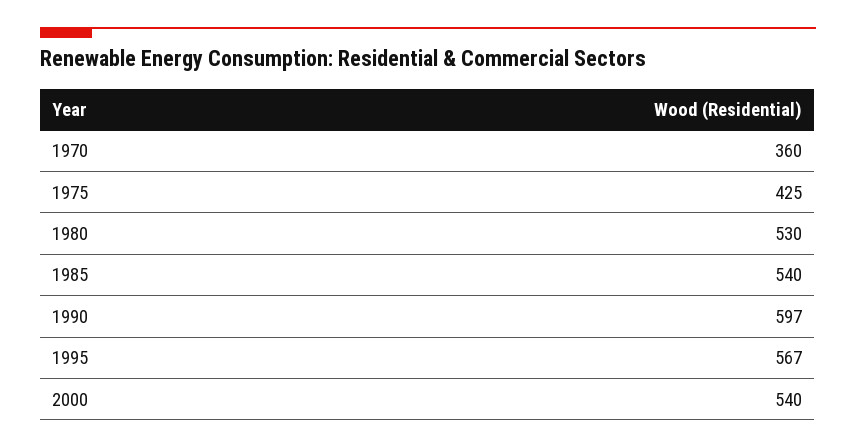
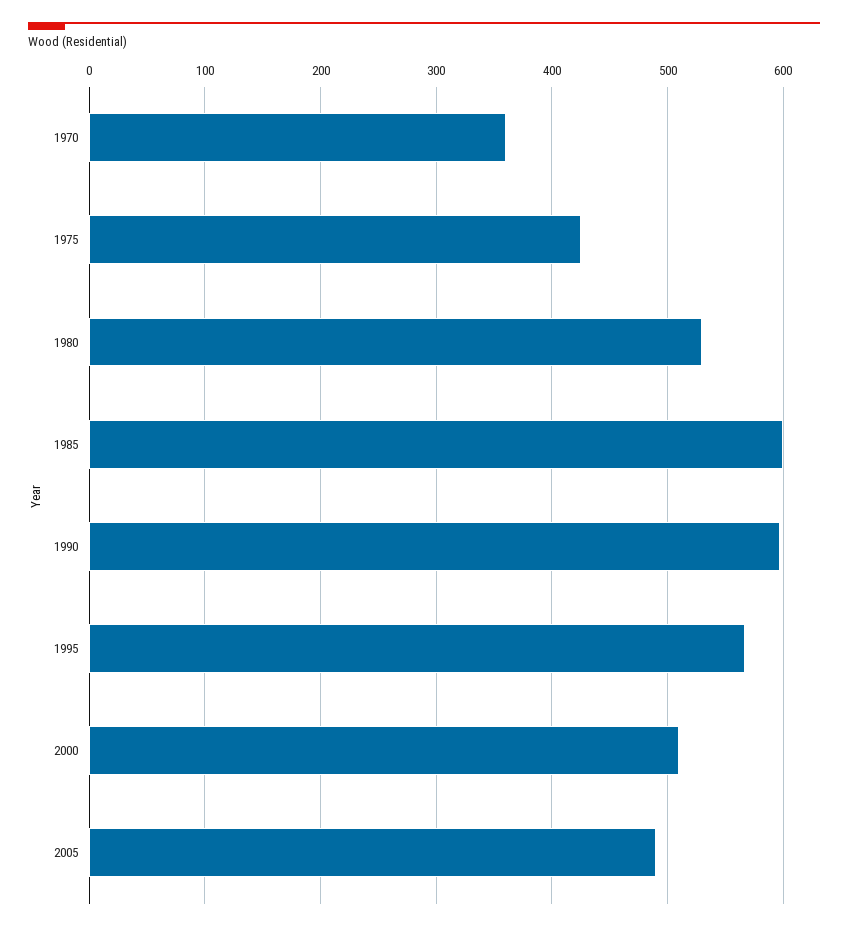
1985: 540 -> 600
2000: 540 -> 510
2005: none -> 490

